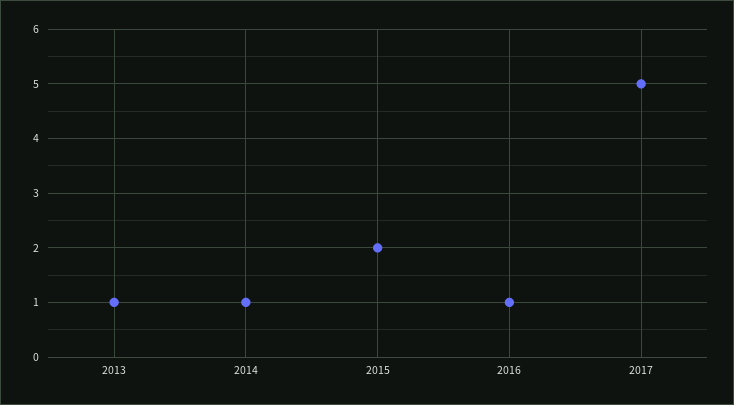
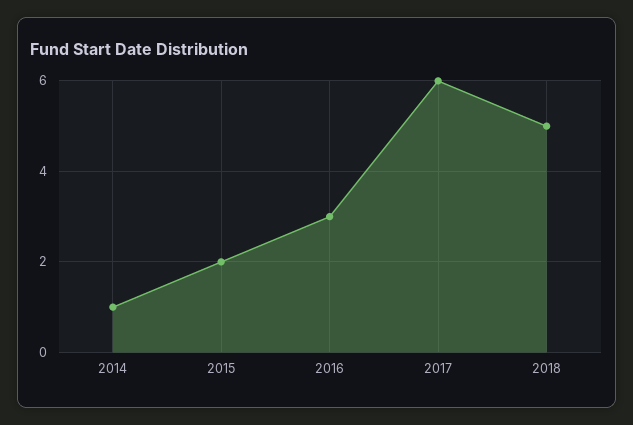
2013: 1 -> none
2016: 1 -> 3
2017: 5 -> 6
2018: none -> 5

